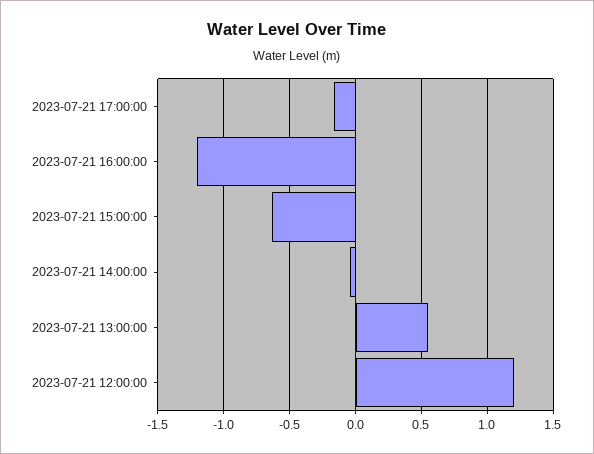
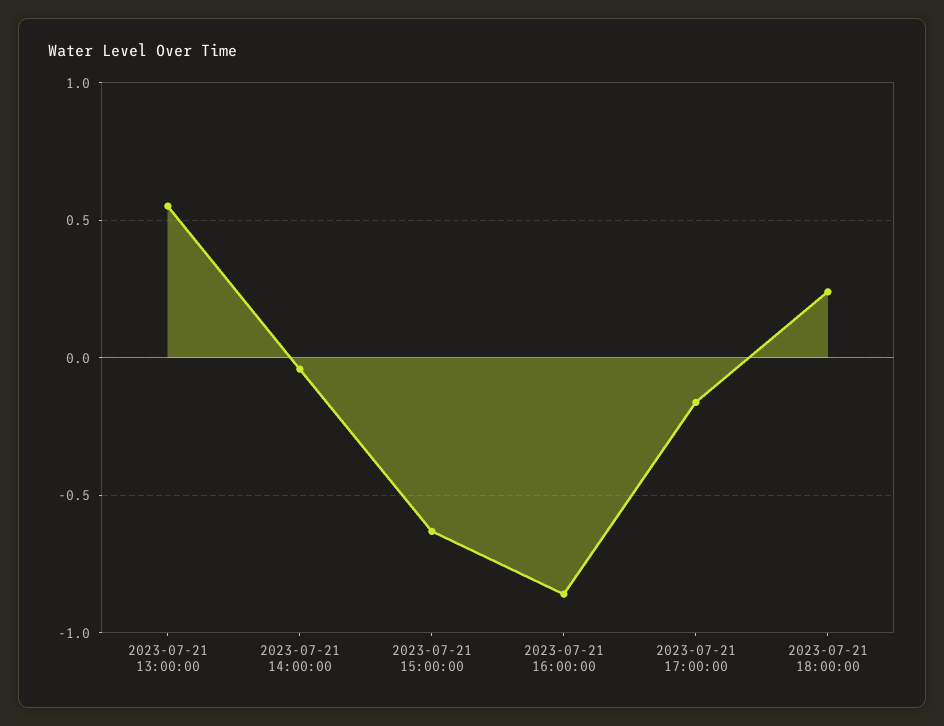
2023-07-21 16:00:00: -1.2 -> -0.85
2023-07-21 12:00:00: 1.2 -> none
2023-07-21 18:00:00: none -> 0.25

